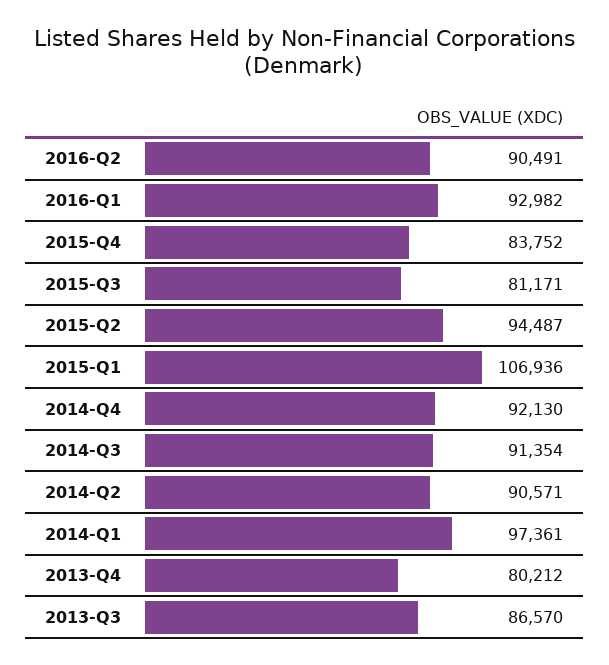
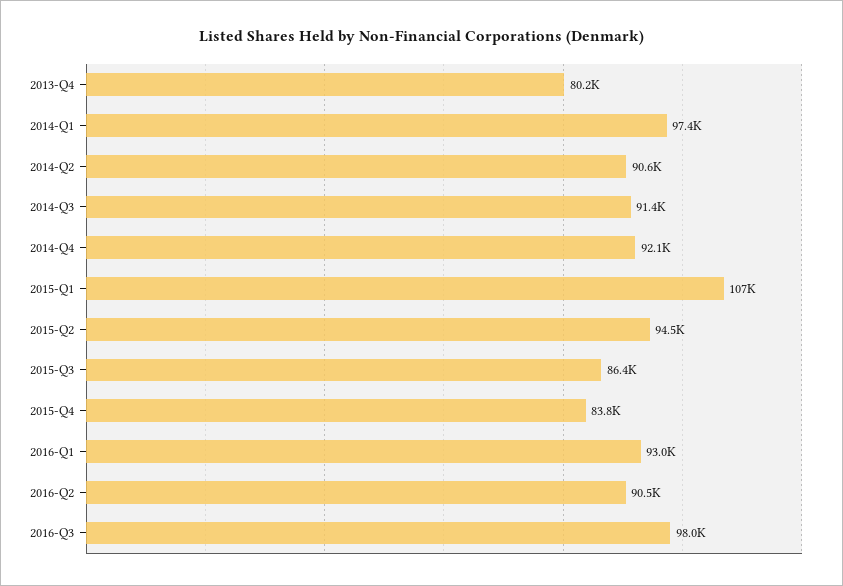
2015-Q3: 81171 -> 86400
2013-Q3: 86570 -> none
2016-Q3: none -> 98000

